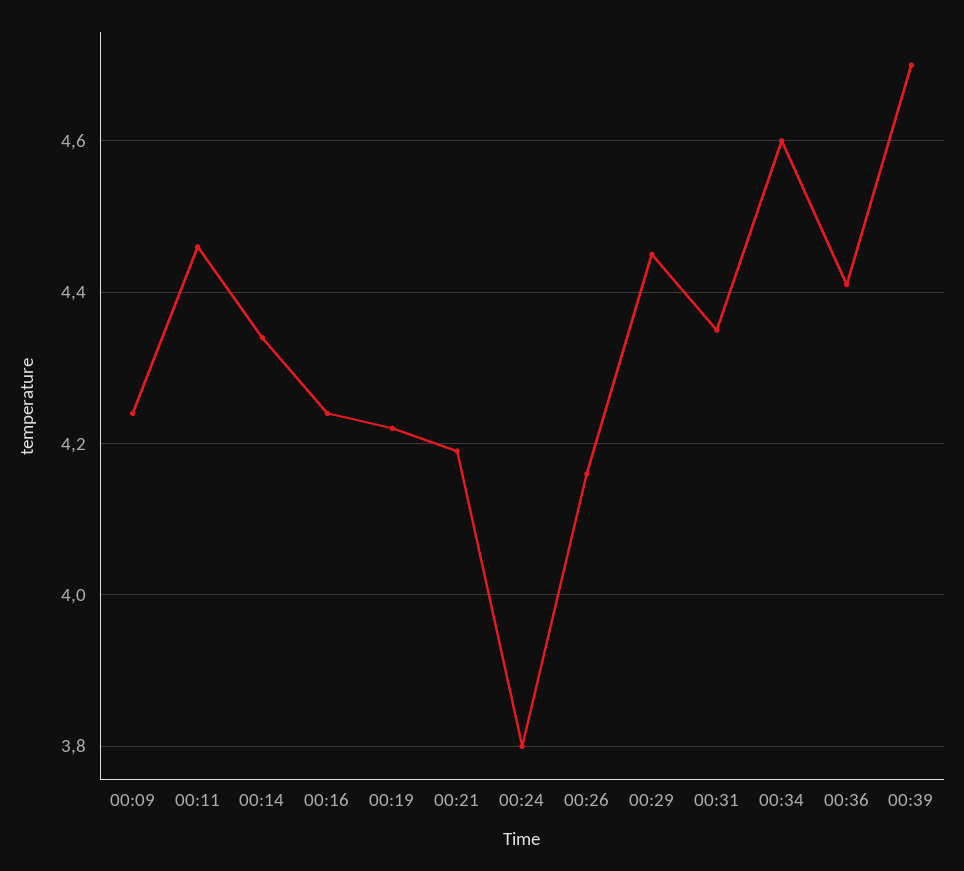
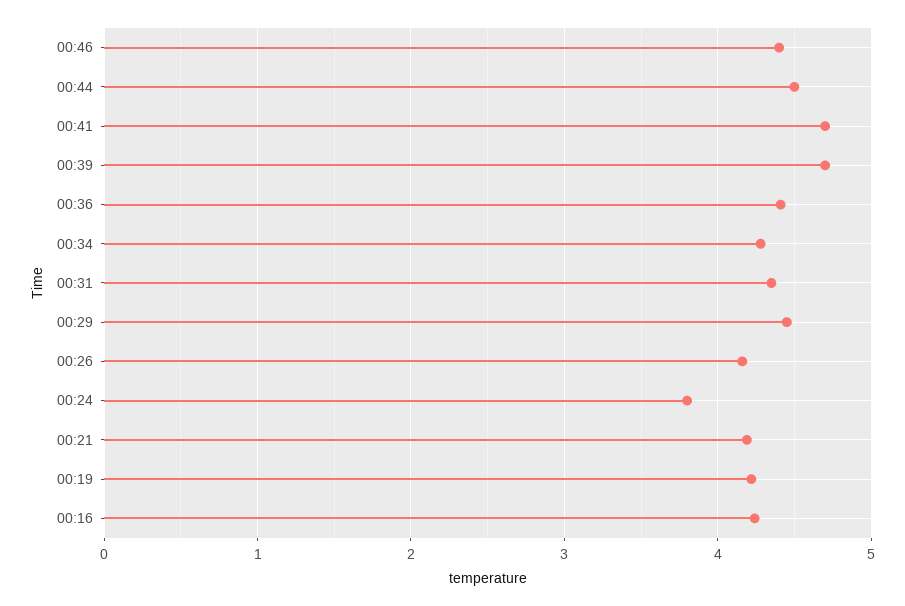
00:09: 4.25 -> none
00:11: 4.45 -> none
00:14: 4.35 -> none
00:34: 4.6 -> 4.3
00:46: none -> 4.4
00:44: none -> 4.5
00:41: none -> 4.7

